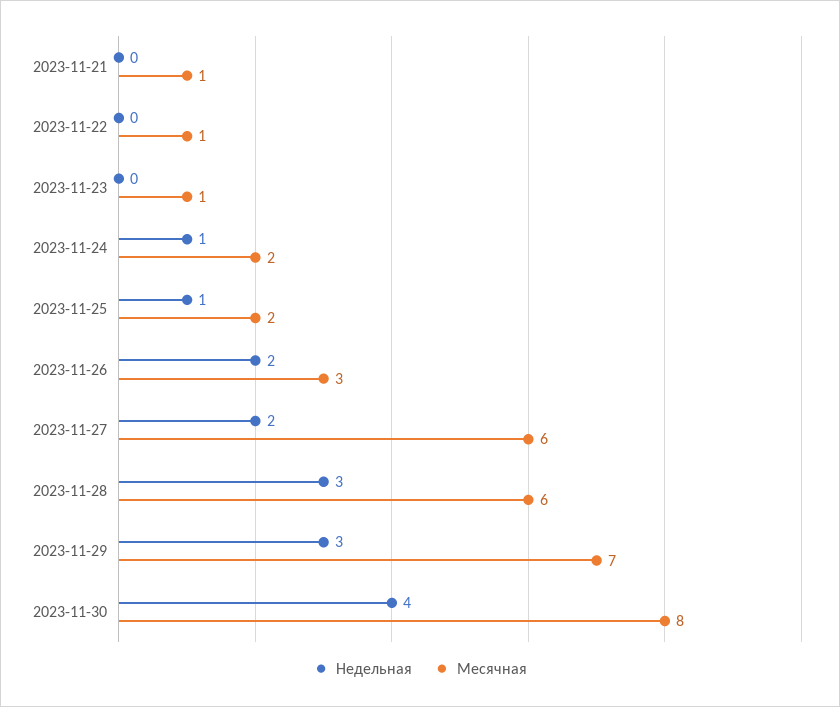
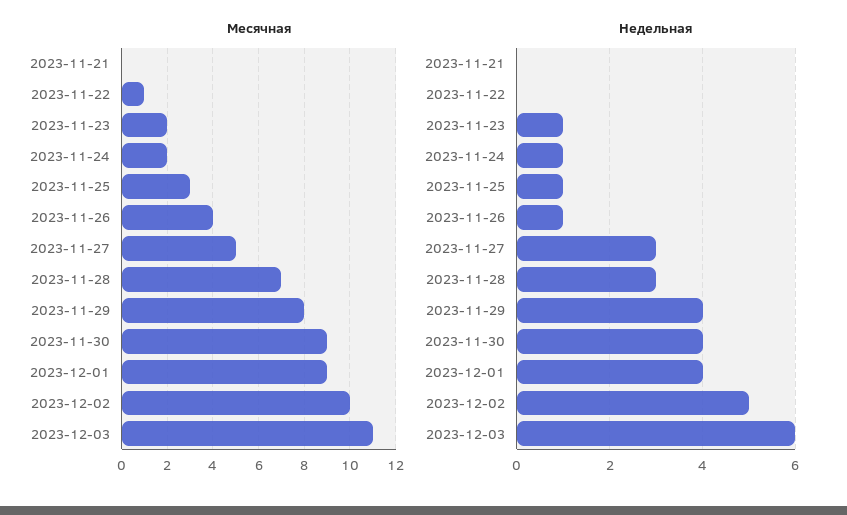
Месячная, 2023-11-21: 1 -> 0
Недельная, 2023-11-23: 0 -> 1
Месячная, 2023-11-23: 1 -> 2
Месячная, 2023-11-25: 2 -> 3
Недельная, 2023-11-26: 2 -> 1
Месячная, 2023-11-26: 3 -> 4
Недельная, 2023-11-27: 2 -> 3
Месячная, 2023-11-27: 6 -> 5
Месячная, 2023-11-28: 6 -> 7
Недельная, 2023-11-29: 3 -> 4
Месячная, 2023-11-29: 7 -> 8
Месячная, 2023-11-30: 8 -> 9
Месячная, 2023-12-01: none -> 9
Месячная, 2023-12-02: none -> 10
Месячная, 2023-12-03: none -> 11
Недельная, 2023-12-01: none -> 4
Недельная, 2023-12-02: none -> 5
Недельная, 2023-12-03: none -> 6

